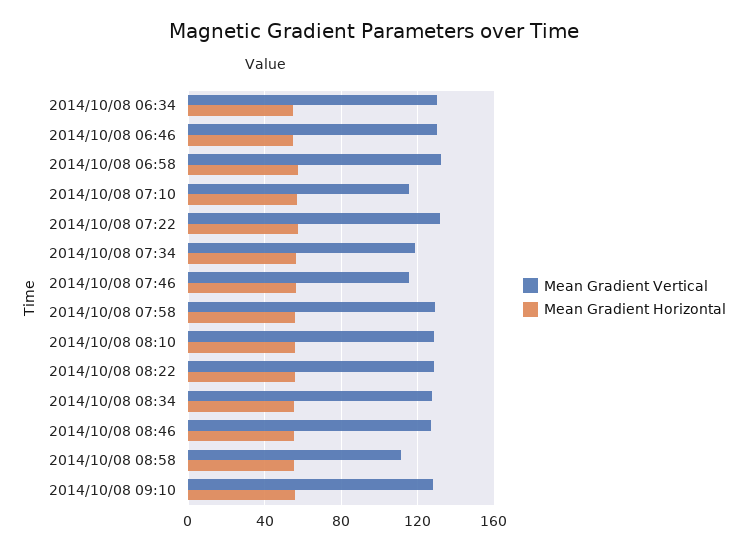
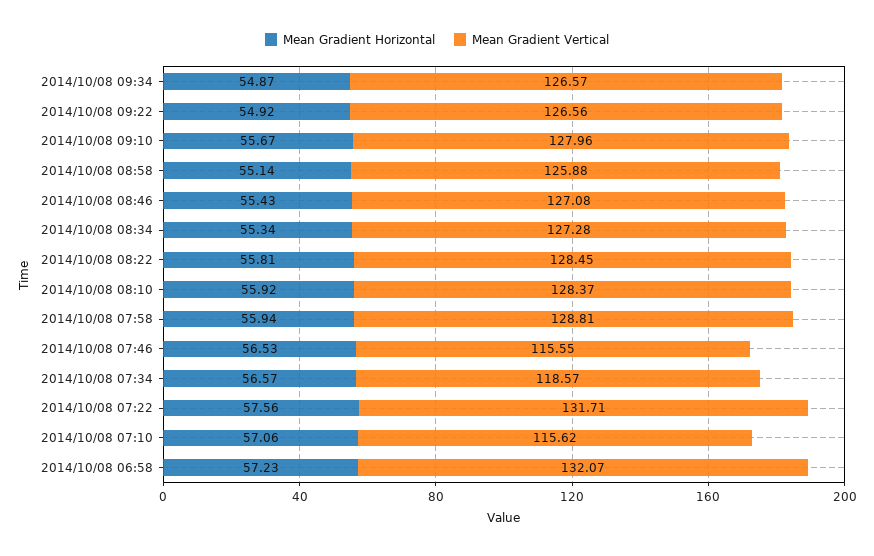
Mean Gradient Vertical, 2014/10/08 06:34: 130 -> none
Mean Gradient Horizontal, 2014/10/08 06:34: 55 -> none
Mean Gradient Vertical, 2014/10/08 06:46: 130 -> none
Mean Gradient Horizontal, 2014/10/08 06:46: 55 -> none
Mean Gradient Vertical, 2014/10/08 08:58: 110 -> 125.88
Mean Gradient Horizontal, 2014/10/08 09:34: none -> 54.87
Mean Gradient Vertical, 2014/10/08 09:34: none -> 126.57
Mean Gradient Horizontal, 2014/10/08 09:22: none -> 54.92
Mean Gradient Vertical, 2014/10/08 09:22: none -> 126.56

